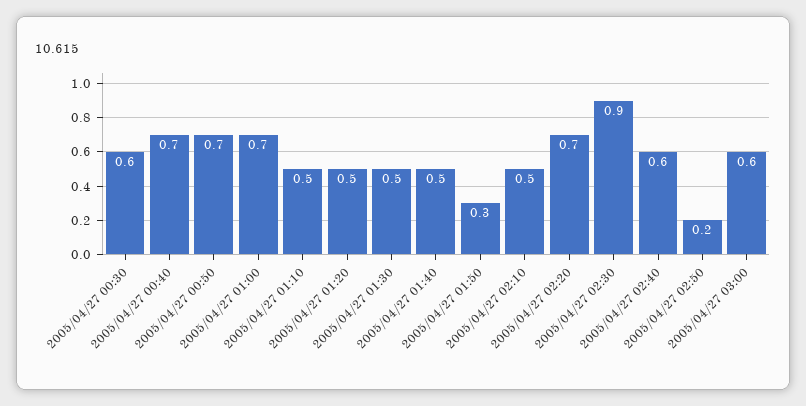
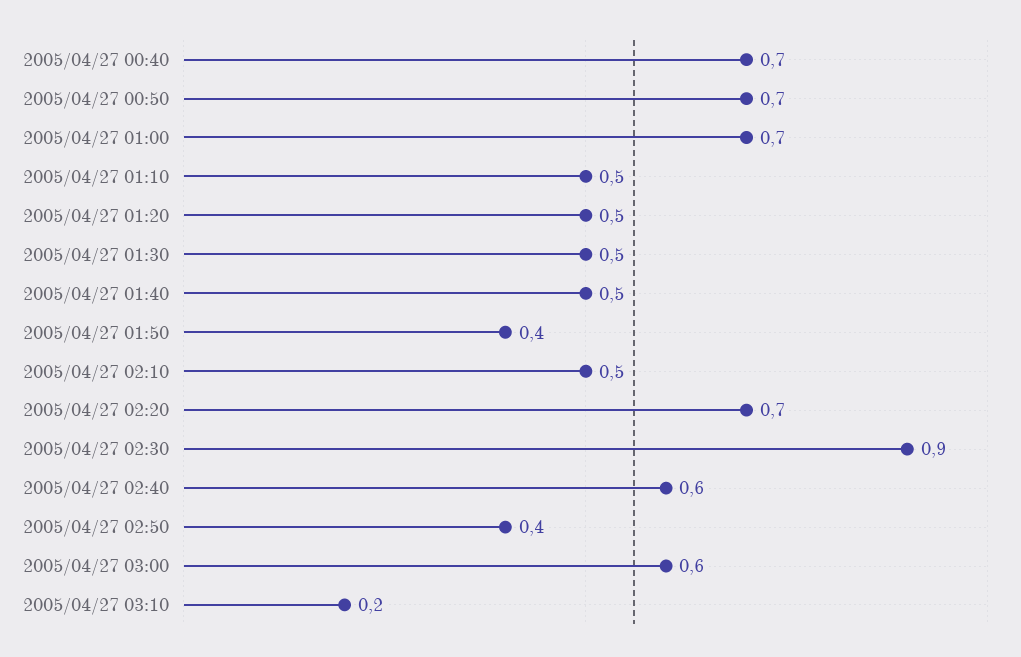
2005/04/27 00:30: 0.6 -> none
2005/04/27 01:50: 0.3 -> 0.4
2005/04/27 02:50: 0.2 -> 0.4
2005/04/27 03:10: none -> 0.2

